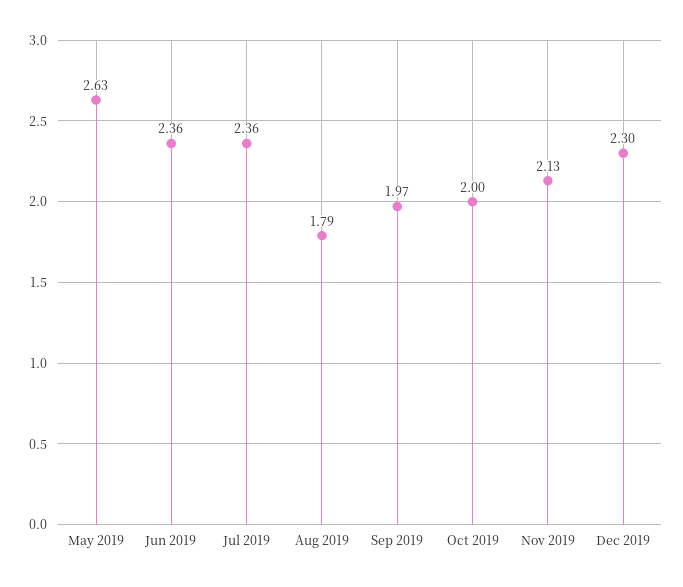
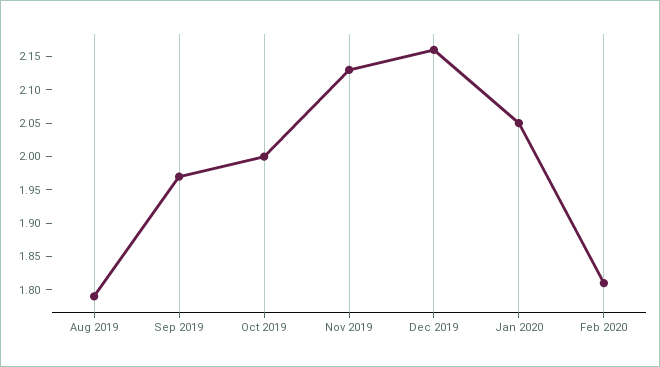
May 2019: 2.63 -> none
Jun 2019: 2.36 -> none
Jul 2019: 2.36 -> none
Dec 2019: 2.3 -> 2.15
Jan 2020: none -> 2.05
Feb 2020: none -> 1.8

